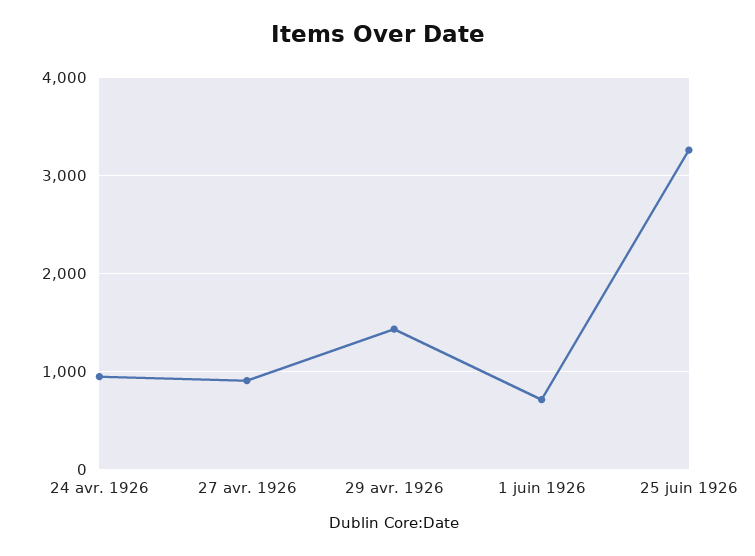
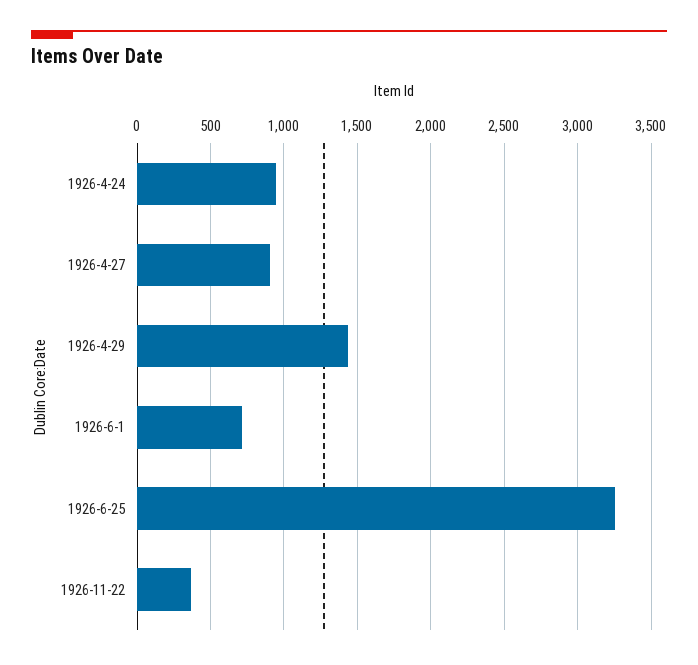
1926-11-22: none -> 350

